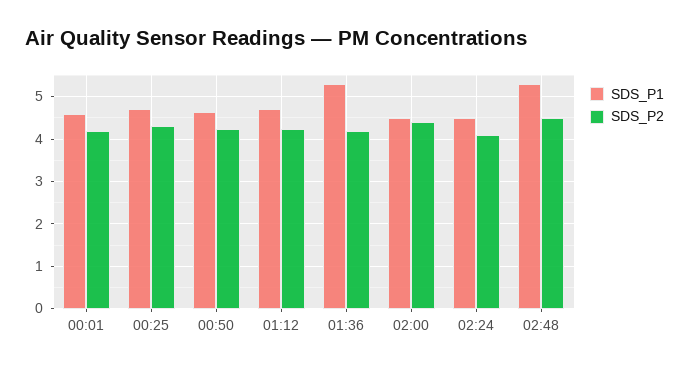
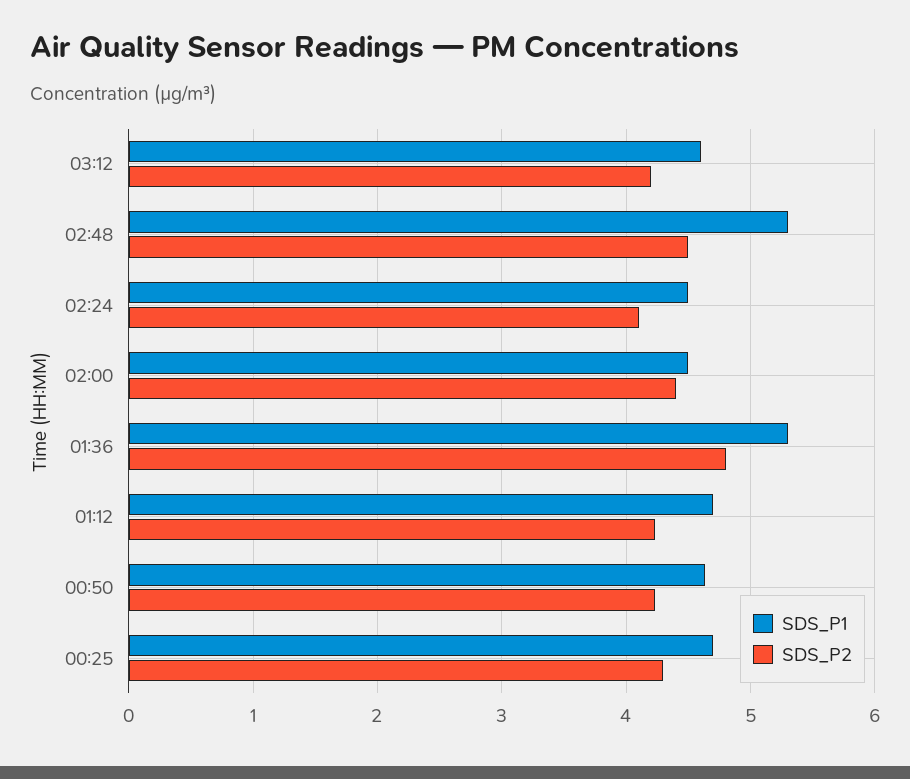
SDS_P1, 00:01: 4.6 -> none
SDS_P2, 00:01: 4.2 -> none
SDS_P2, 01:36: 4.2 -> 4.8
SDS_P1, 03:12: none -> 4.6
SDS_P2, 03:12: none -> 4.2

